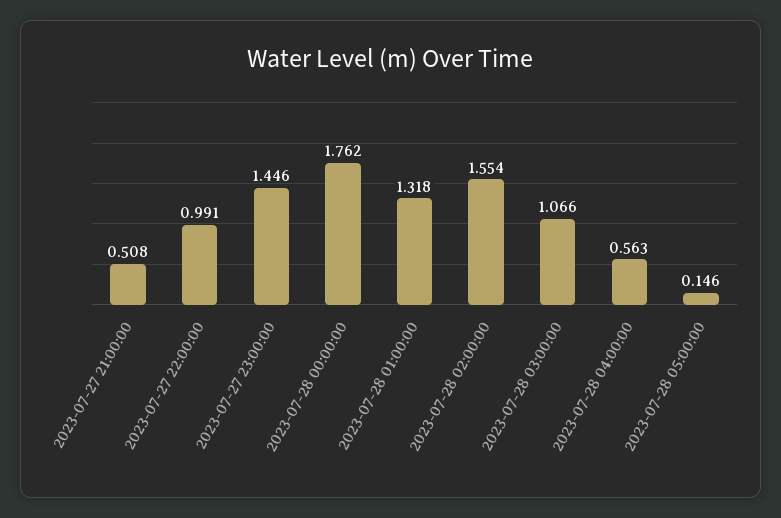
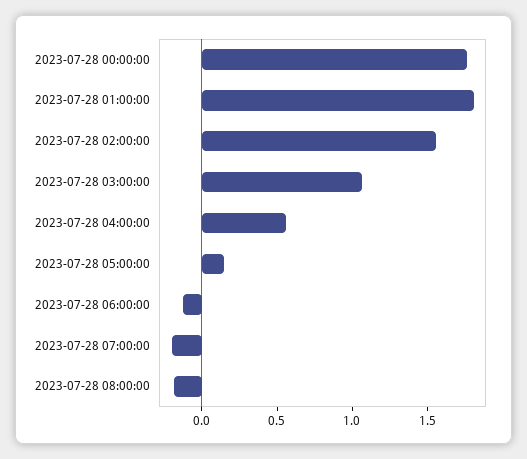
2023-07-27 21:00:00: 0.508 -> none
2023-07-27 22:00:00: 0.991 -> none
2023-07-27 23:00:00: 1.446 -> none
2023-07-28 01:00:00: 1.318 -> 1.8
2023-07-28 06:00:00: none -> -0.1
2023-07-28 07:00:00: none -> -0.2
2023-07-28 08:00:00: none -> -0.2

